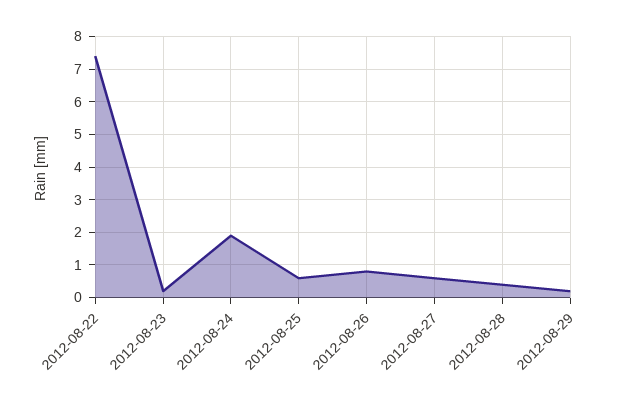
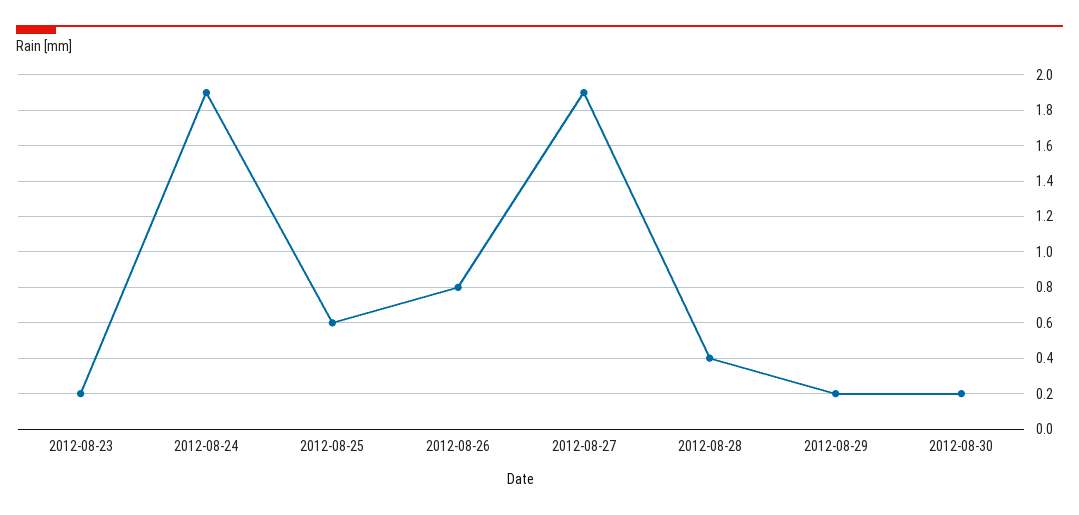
2012-08-22: 7.5 -> none
2012-08-27: 0.5 -> 1.9
2012-08-30: none -> 0.2

